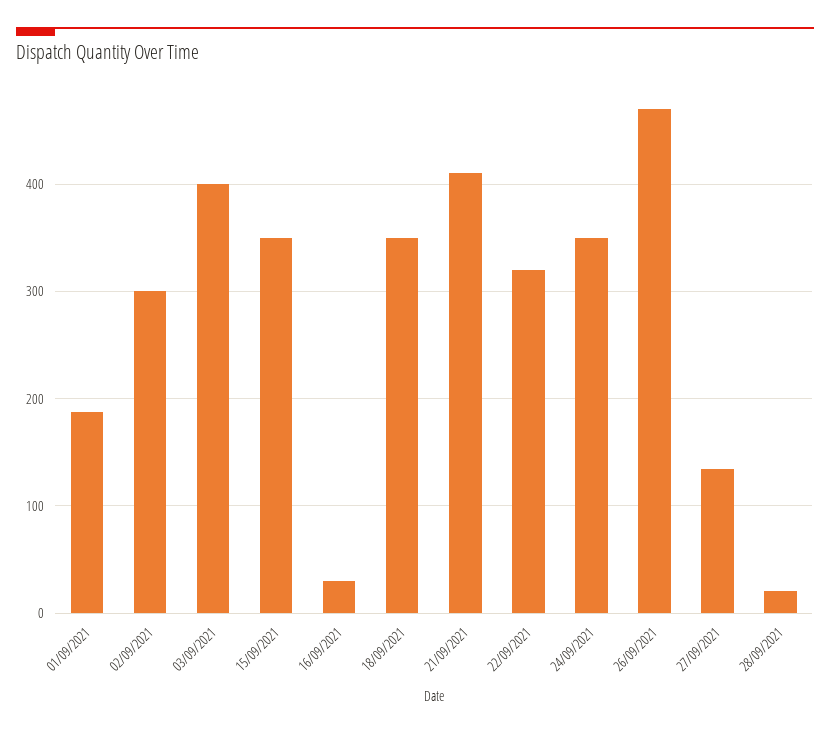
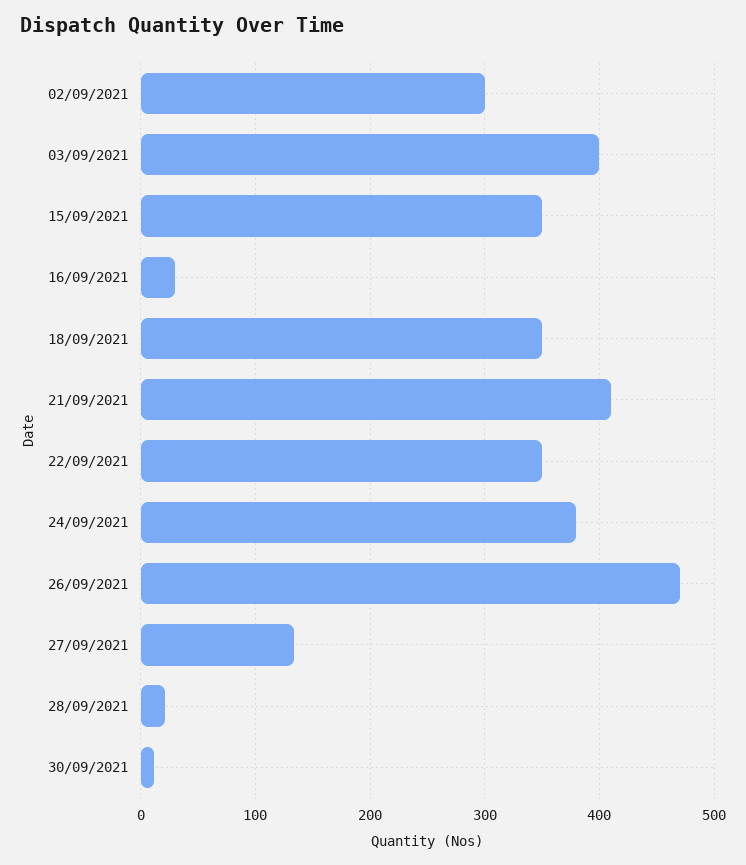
01/09/2021: 190 -> none
22/09/2021: 320 -> 350
24/09/2021: 350 -> 380
30/09/2021: none -> 10

